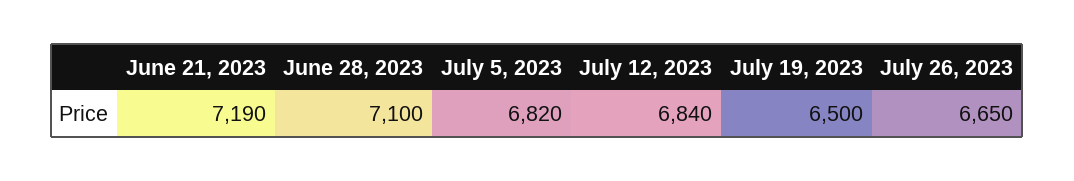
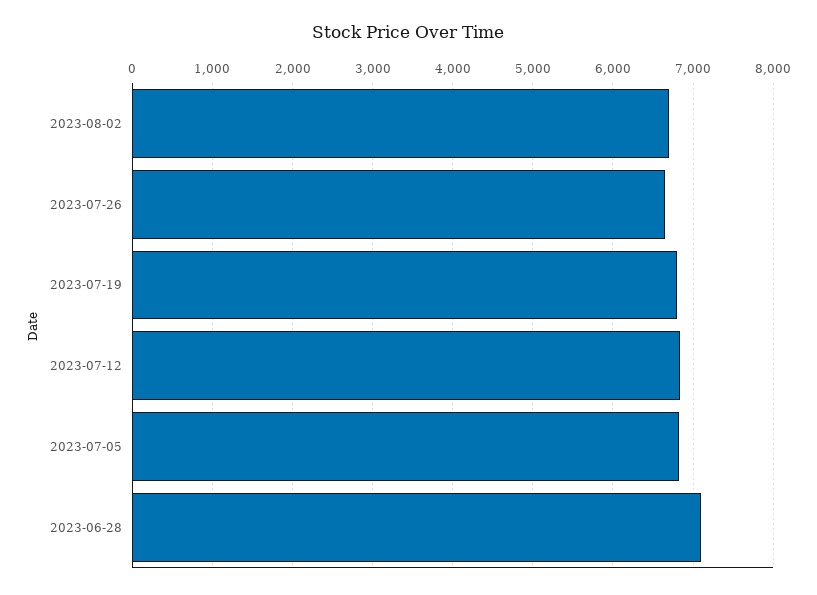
June 21, 2023: 7190 -> none
July 19, 2023: 6500 -> 6800
2023-08-02: none -> 6700

